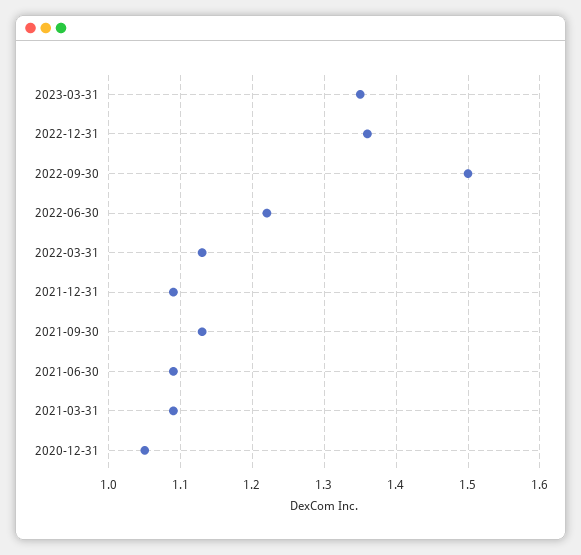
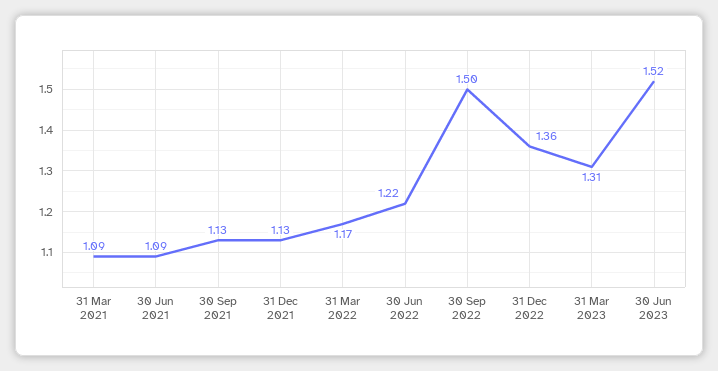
2023-03-31: 1.35 -> 1.31
2022-03-31: 1.13 -> 1.17
2021-12-31: 1.09 -> 1.13
2020-12-31: 1.05 -> none
30 Jun 2023: none -> 1.52

